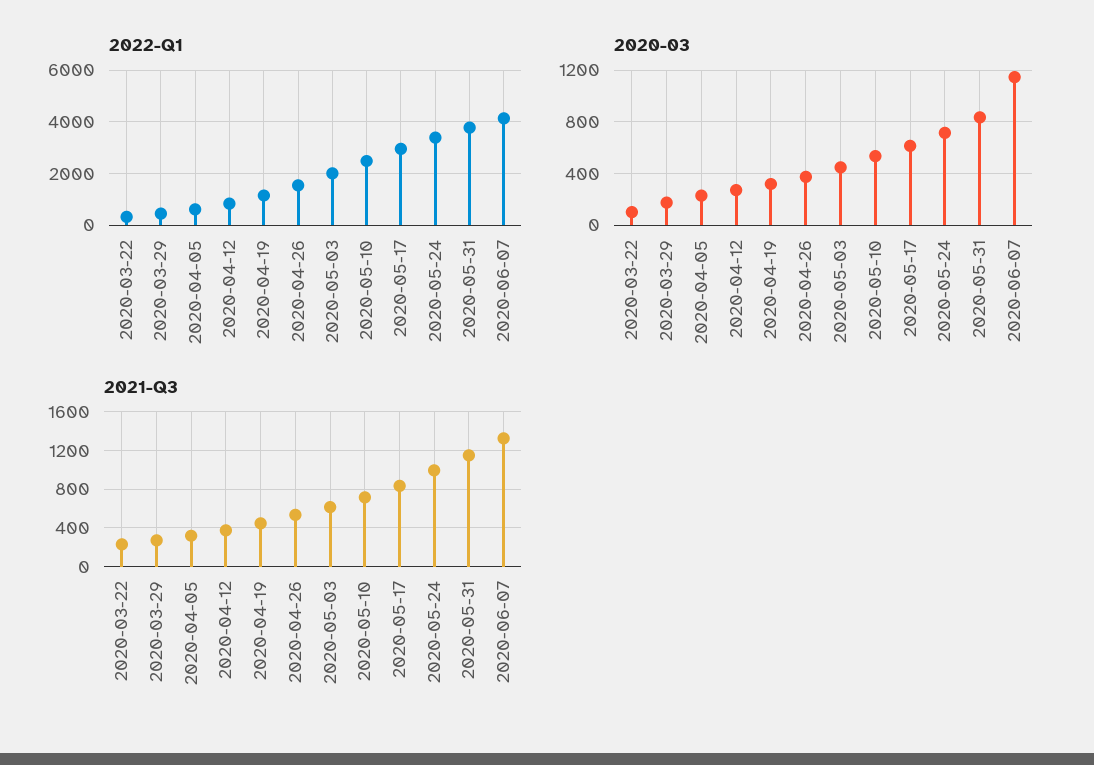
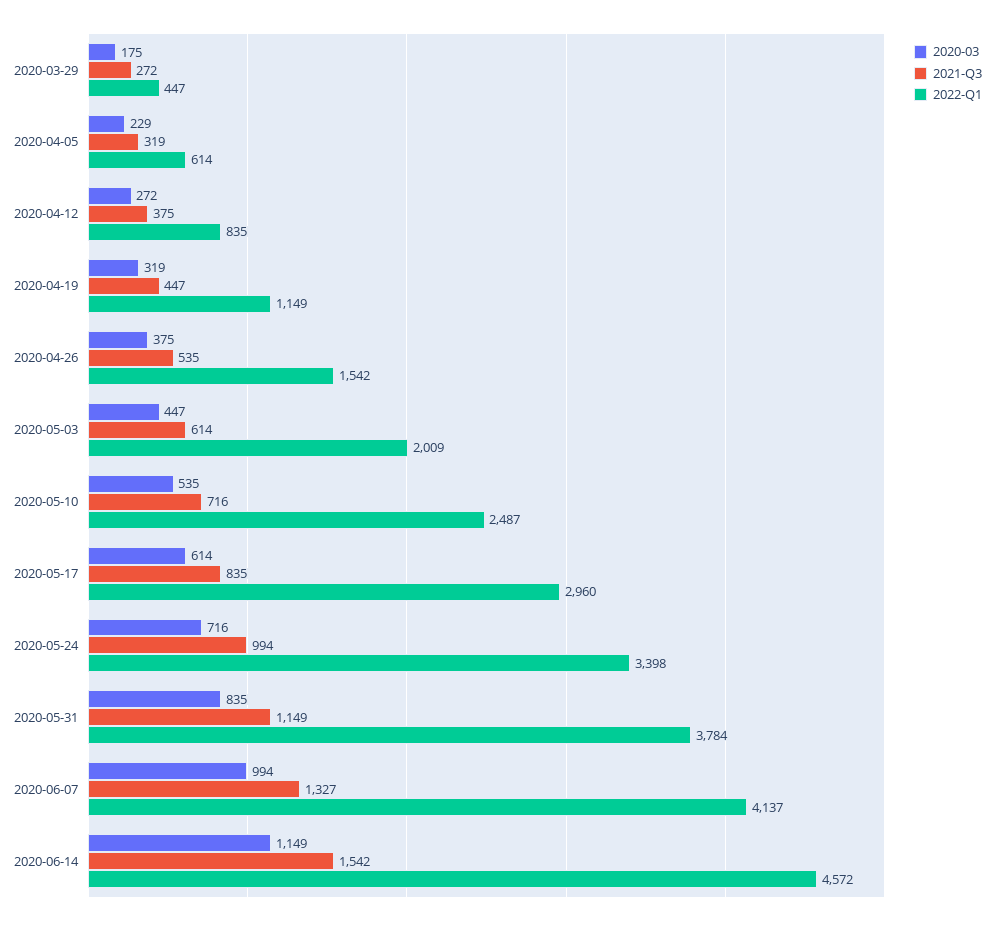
2022-Q1, 2020-03-22: 250 -> none
2020-03, 2020-03-22: 100 -> none
2020-03, 2020-06-07: 1150 -> 994
2021-Q3, 2020-03-22: 200 -> none
2020-03, 2020-06-14: none -> 1149
2021-Q3, 2020-06-14: none -> 1542
2022-Q1, 2020-06-14: none -> 4572

